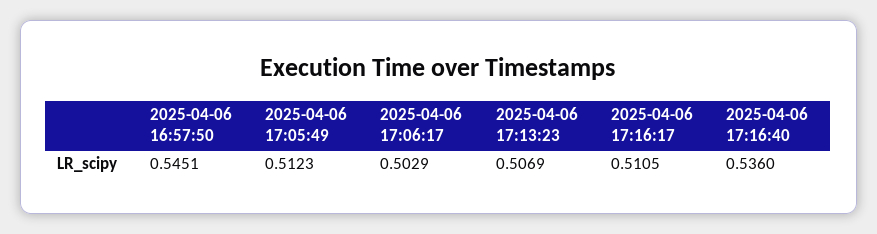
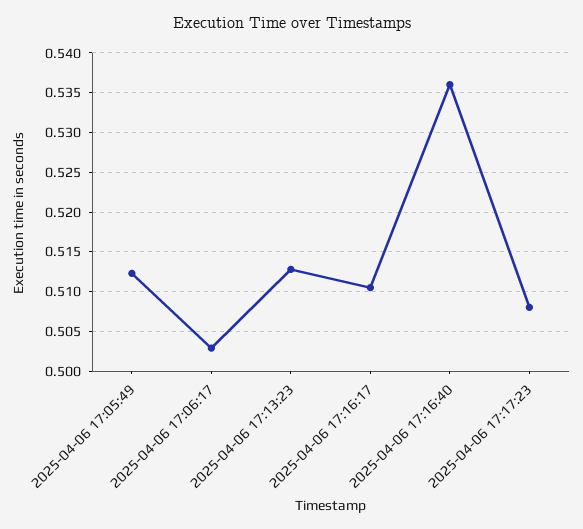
2025-04-06 16:57:50: 0.5451 -> none
2025-04-06 17:13:23: 0.5069 -> 0.513
2025-04-06 17:17:23: none -> 0.508

